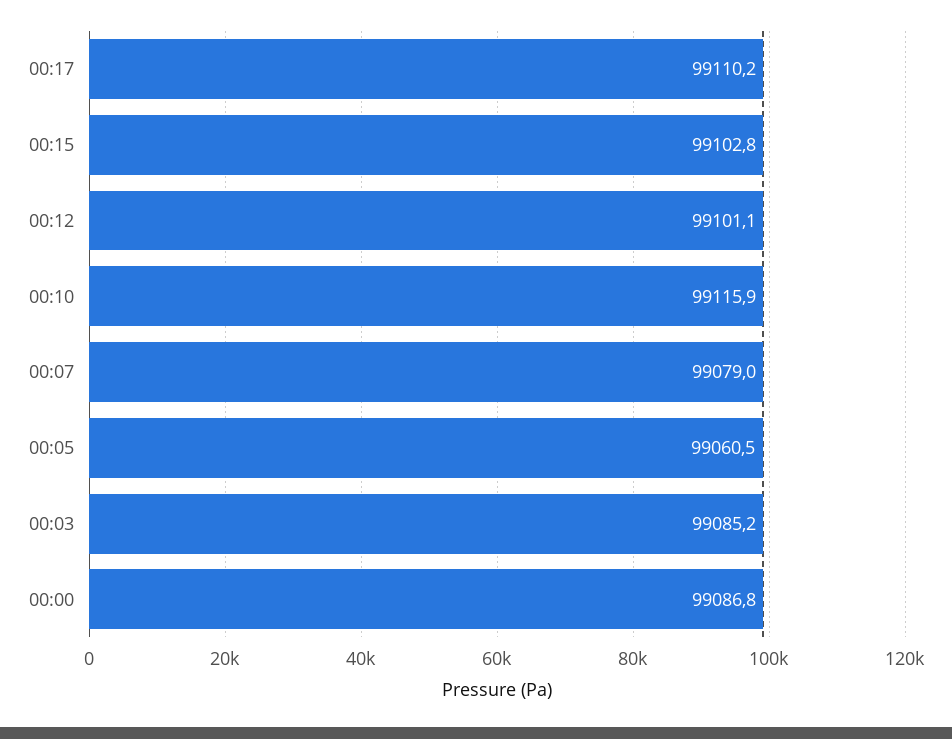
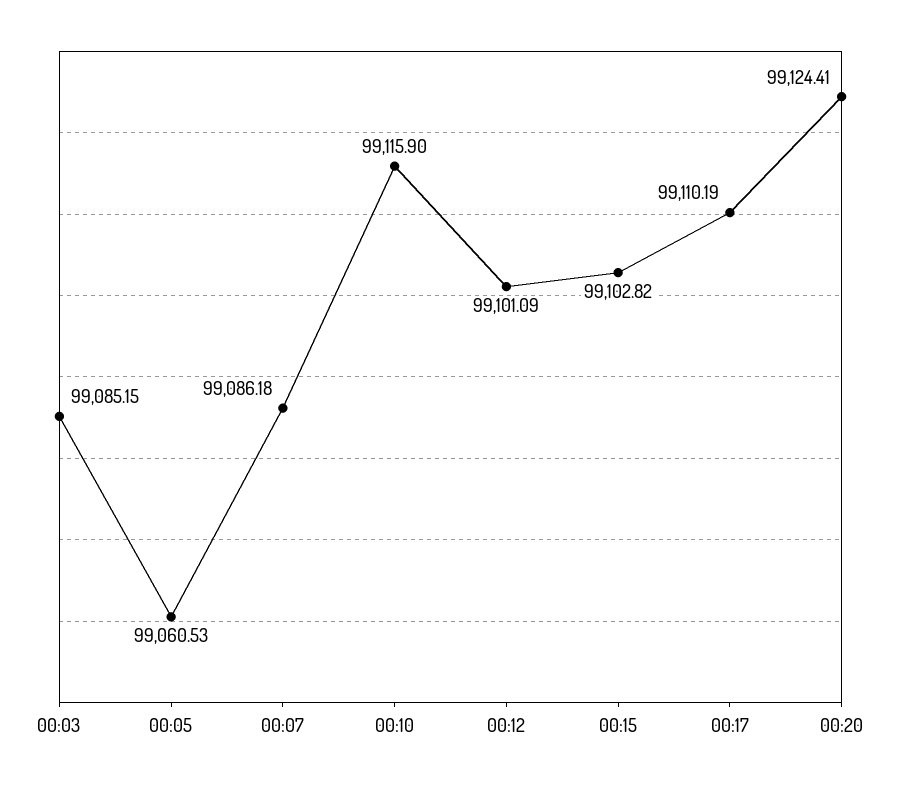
00:07: 99079 -> 99086.18
00:00: 99086.8 -> none
00:20: none -> 99124.41

